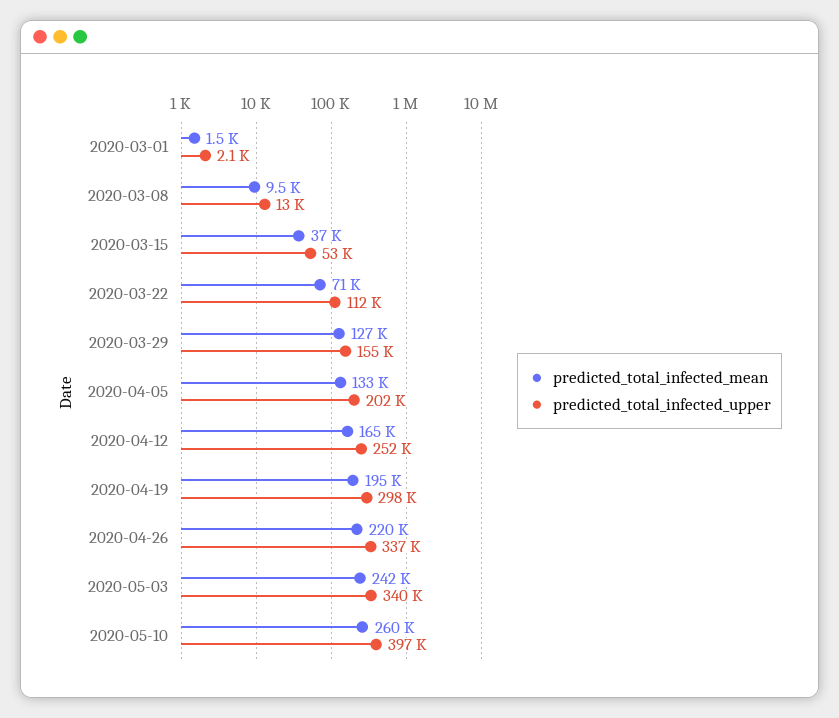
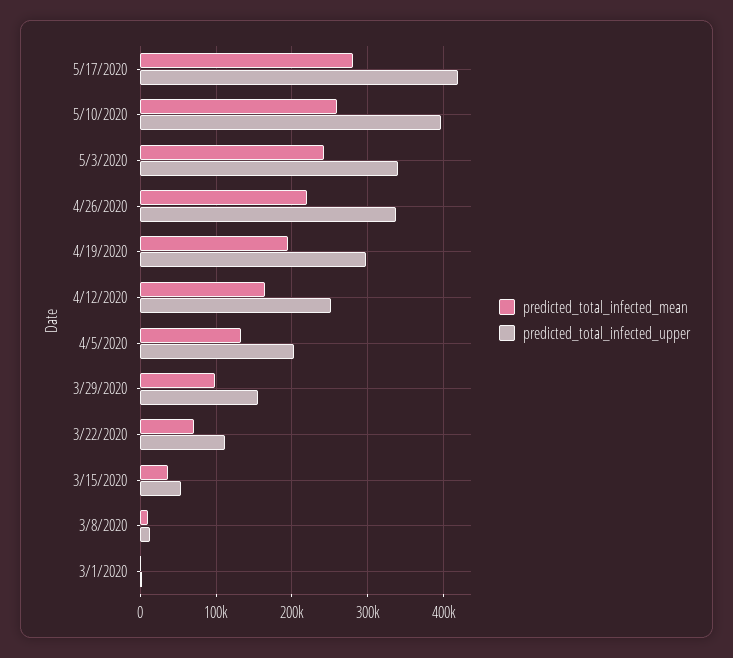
predicted_total_infected_mean, 2020-03-29: 127000 -> 100000
predicted_total_infected_mean, 5/17/2020: none -> 280000
predicted_total_infected_upper, 5/17/2020: none -> 420000

